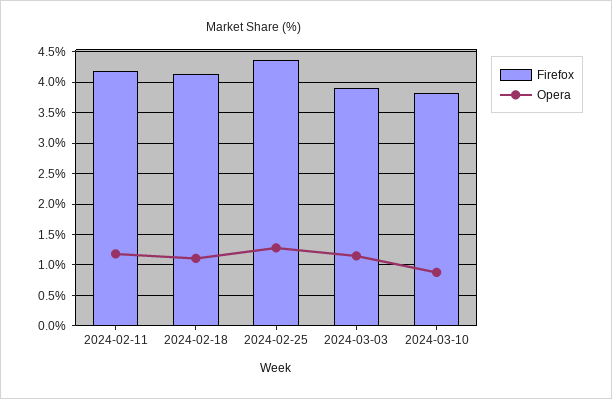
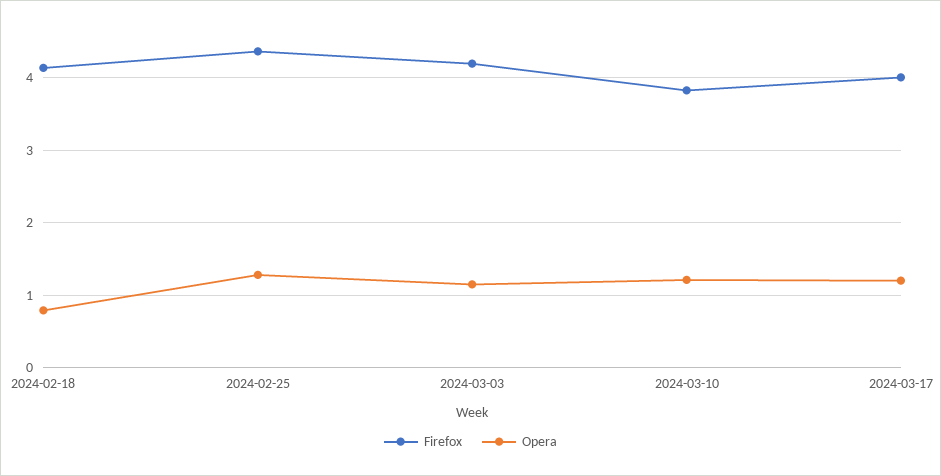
Firefox, 2024-02-11: 4.2 -> none
Opera, 2024-02-11: 1.2 -> none
Opera, 2024-02-18: 1.1 -> 0.8
Firefox, 2024-03-03: 3.9 -> 4.2
Opera, 2024-03-10: 0.9 -> 1.2
Firefox, 2024-03-17: none -> 4
Opera, 2024-03-17: none -> 1.2

